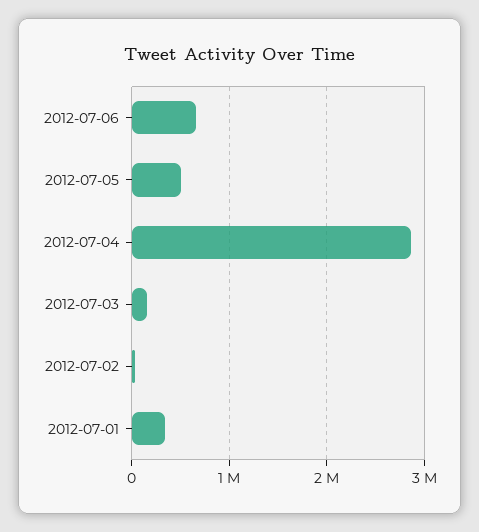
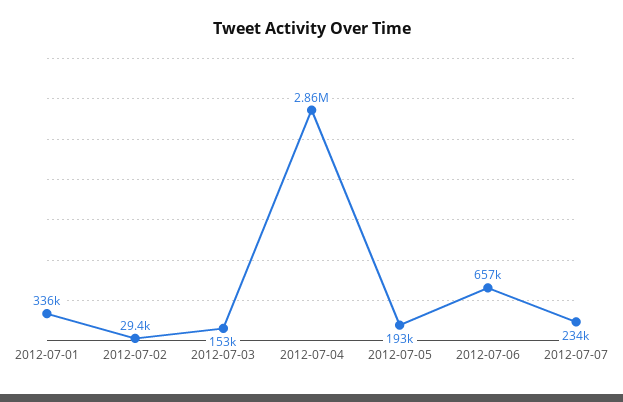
2012-07-05: 500000 -> 193000
2012-07-07: none -> 234000

